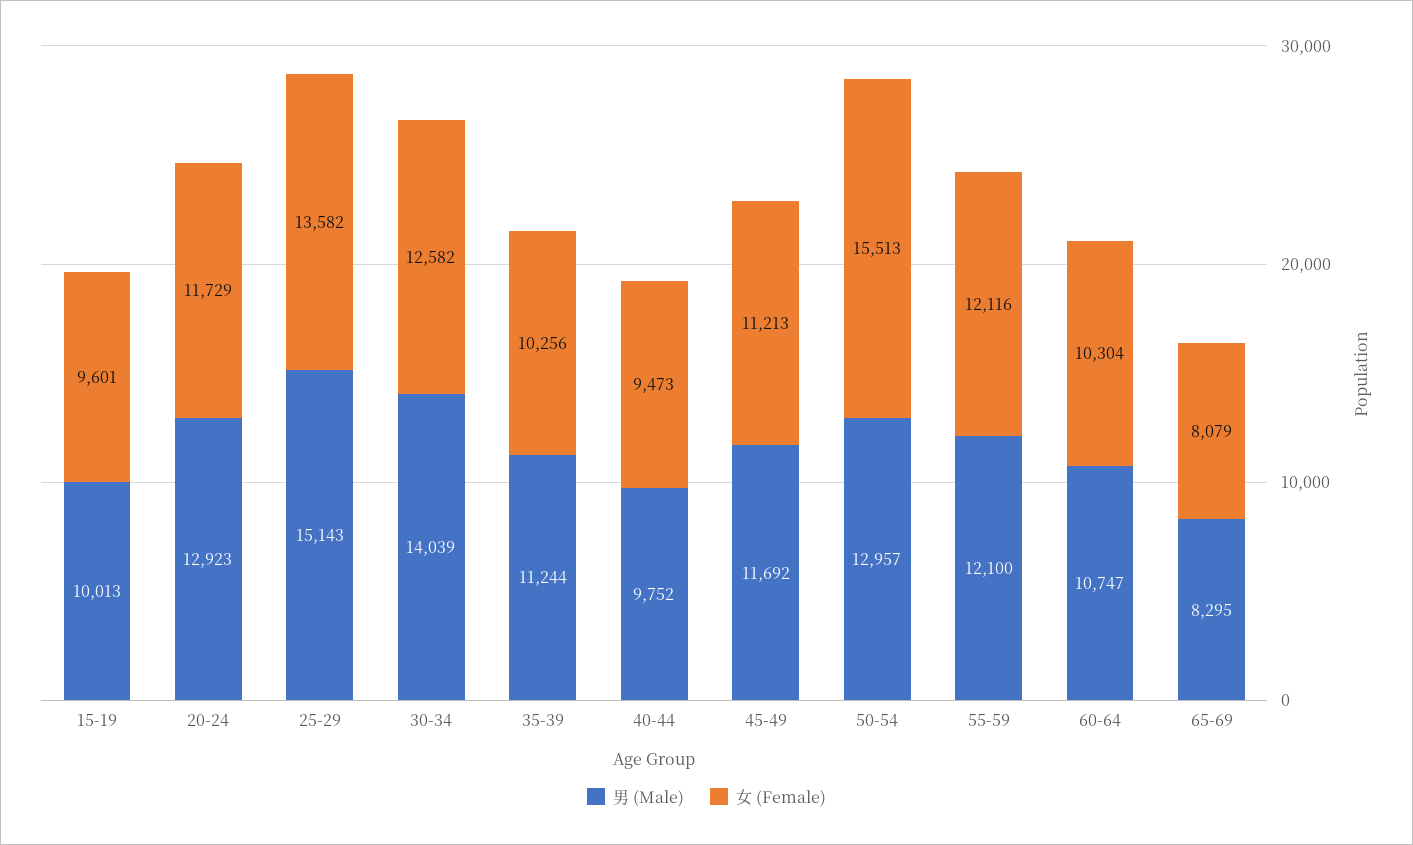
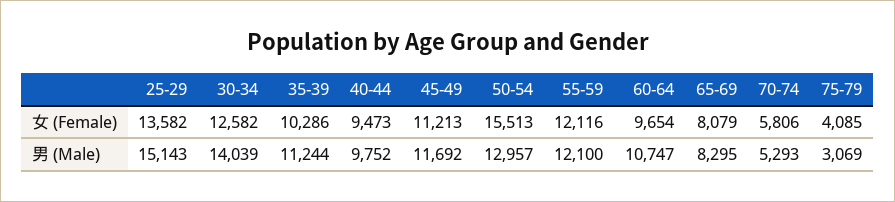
男 (Male), 15-19: 10013 -> none
女 (Female), 15-19: 9601 -> none
男 (Male), 20-24: 12923 -> none
女 (Female), 20-24: 11729 -> none
女 (Female), 35-39: 10256 -> 10286
女 (Female), 60-64: 10304 -> 9654
女 (Female), 70-74: none -> 5806
女 (Female), 75-79: none -> 4085
男 (Male), 70-74: none -> 5293
男 (Male), 75-79: none -> 3069

